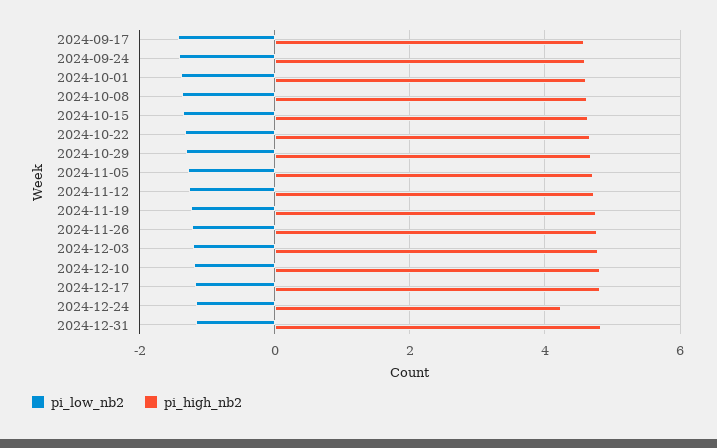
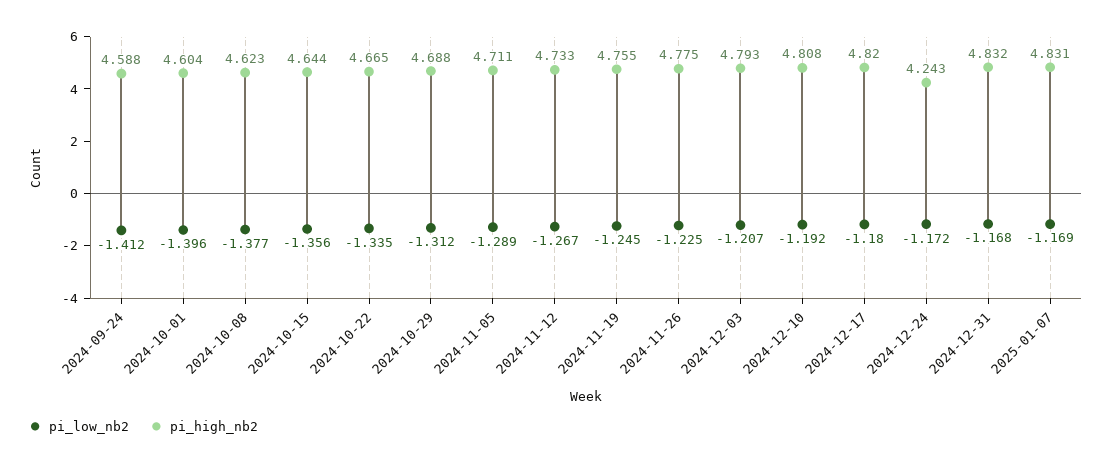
pi_low_nb2, 2024-09-17: -1.4 -> none
pi_high_nb2, 2024-09-17: 4.6 -> none
pi_low_nb2, 2025-01-07: none -> -1.169
pi_high_nb2, 2025-01-07: none -> 4.831

